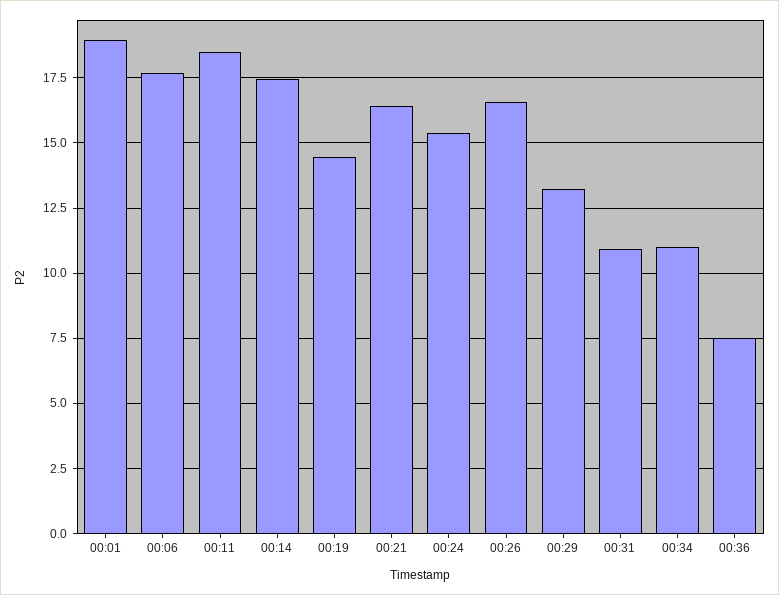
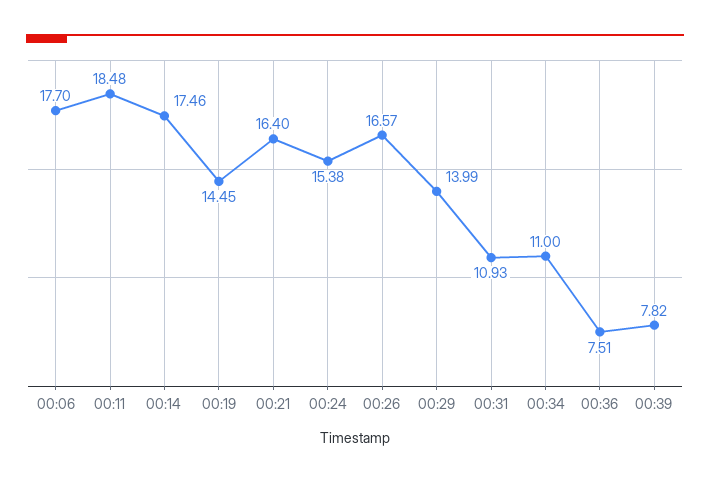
00:01: 19 -> none
00:29: 13.25 -> 13.99
00:39: none -> 7.82

